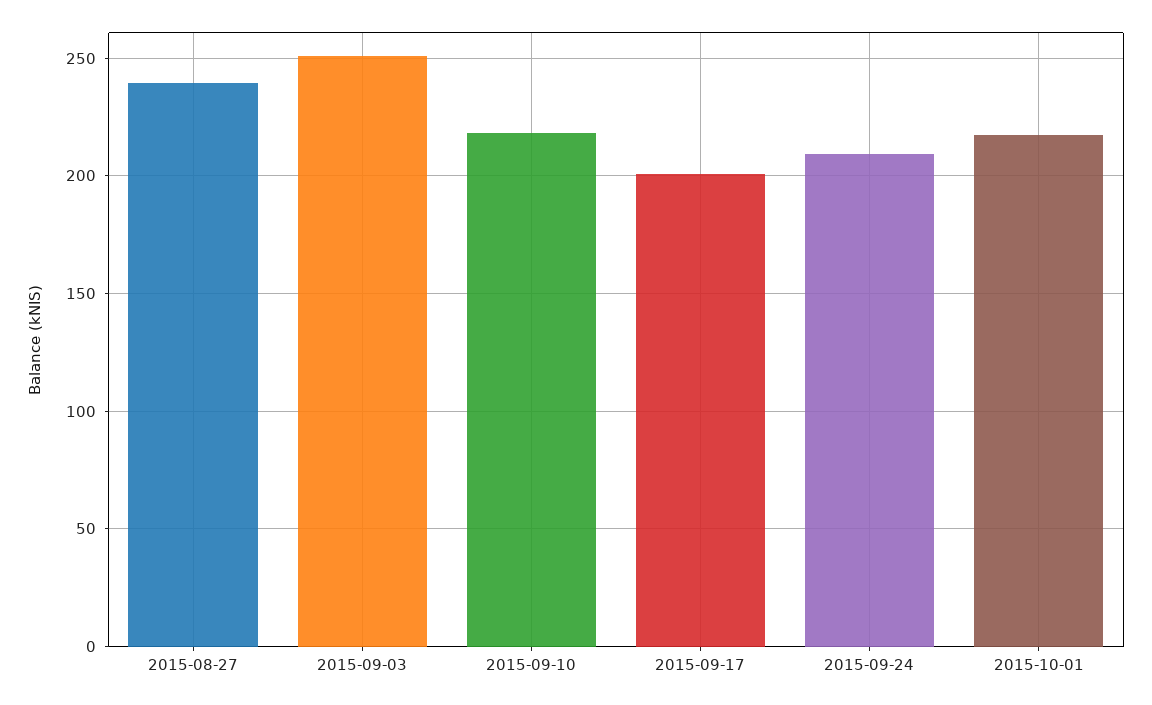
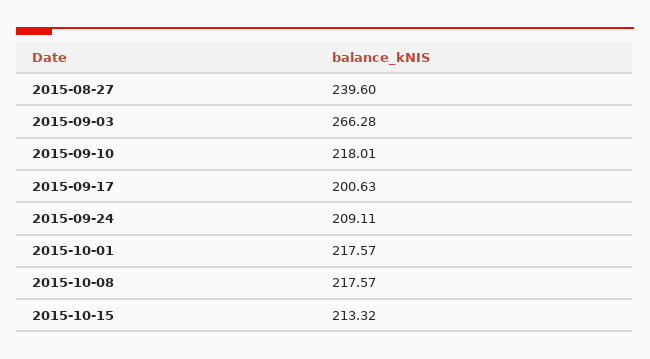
2015-09-03: 250 -> 266.28
2015-10-08: none -> 217.57
2015-10-15: none -> 213.32

